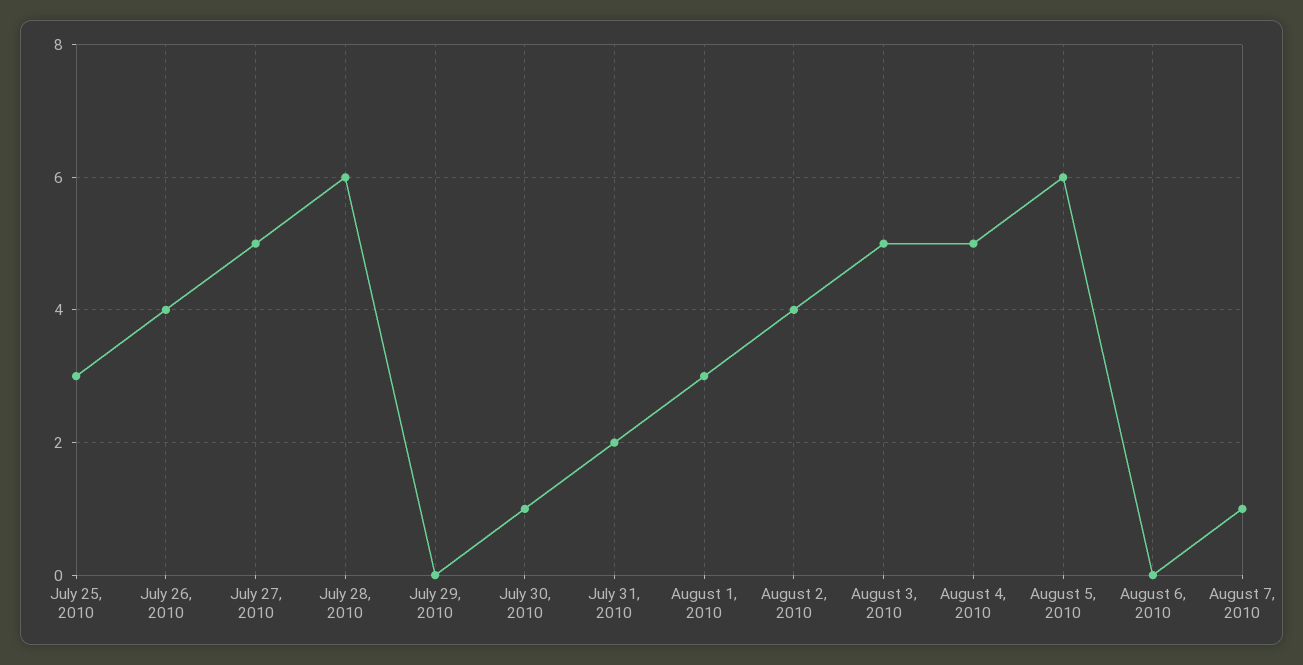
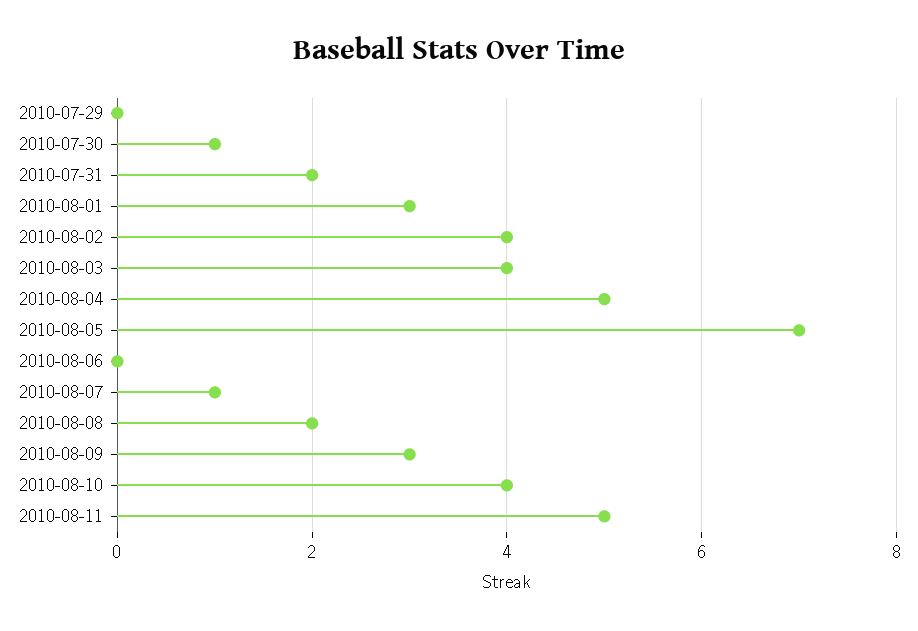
July 25, 2010: 3 -> none
July 26, 2010: 4 -> none
July 27, 2010: 5 -> none
July 28, 2010: 6 -> none
August 3, 2010: 5 -> 4
August 5, 2010: 6 -> 7
2010-08-08: none -> 2
2010-08-09: none -> 3
2010-08-10: none -> 4
2010-08-11: none -> 5

